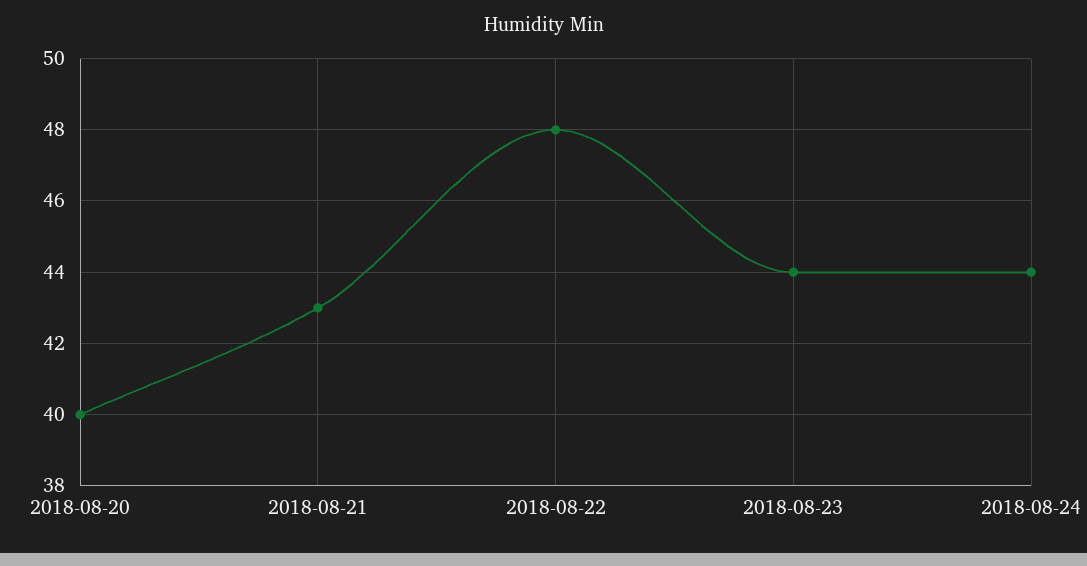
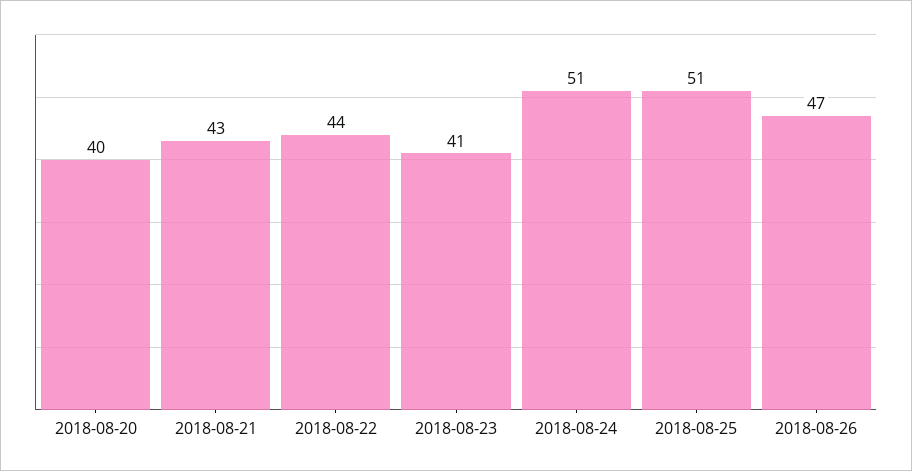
2018-08-22: 48 -> 44
2018-08-23: 44 -> 41
2018-08-24: 44 -> 51
2018-08-25: none -> 51
2018-08-26: none -> 47

